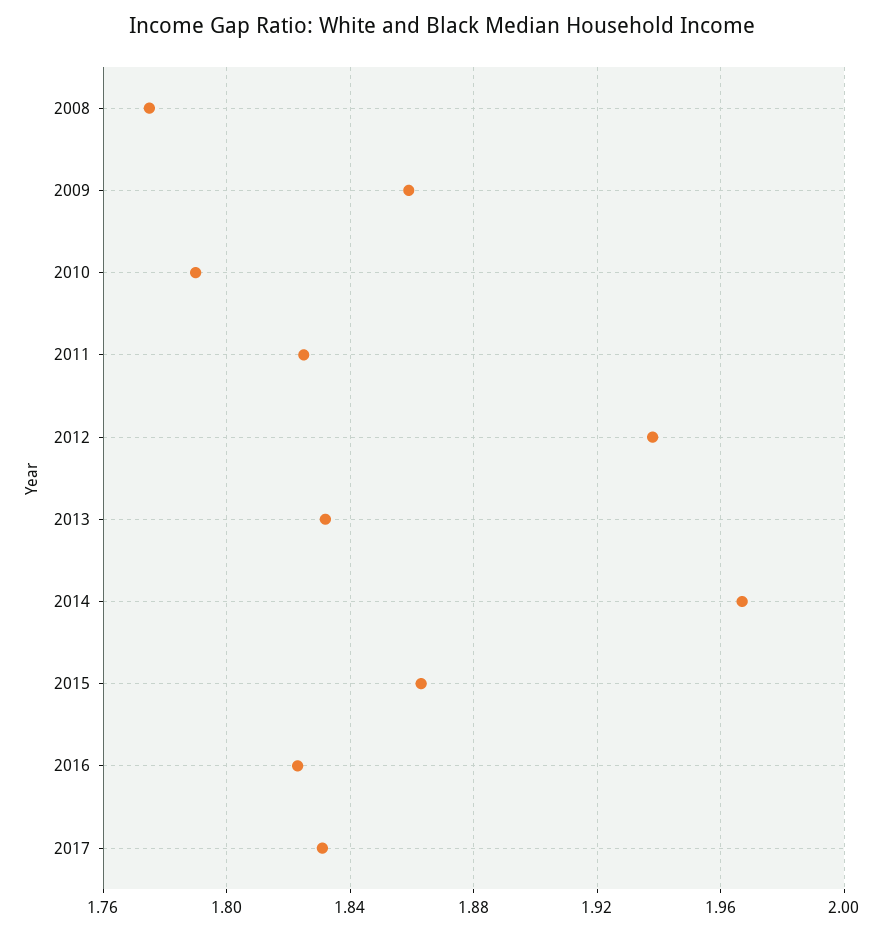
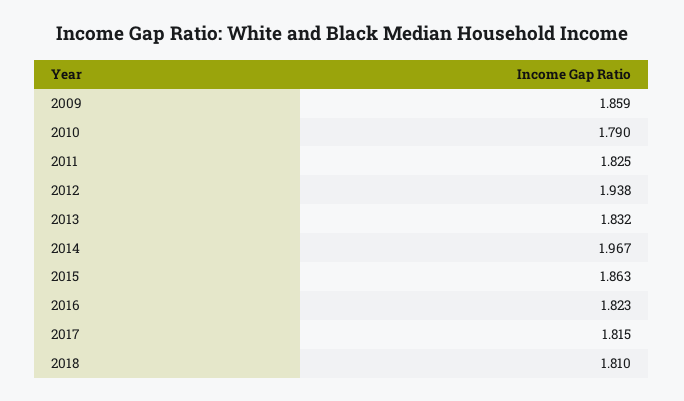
2008: 1.775 -> none
2017: 1.83 -> 1.815
2018: none -> 1.81

